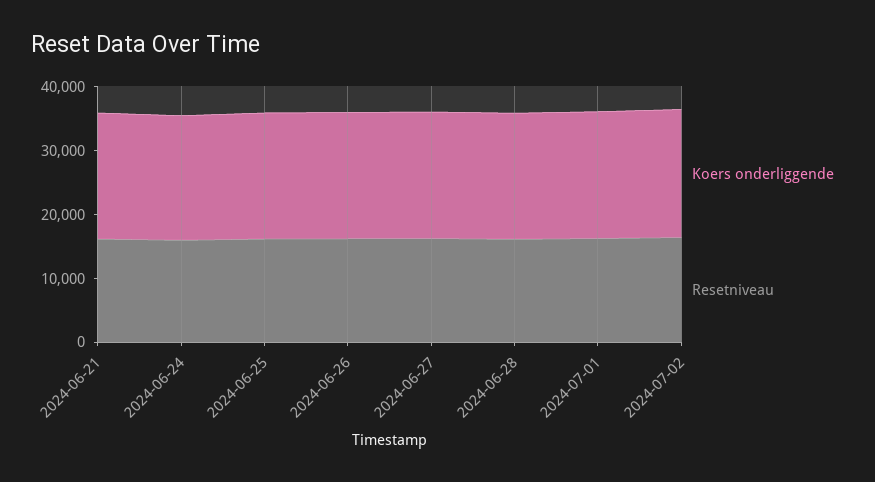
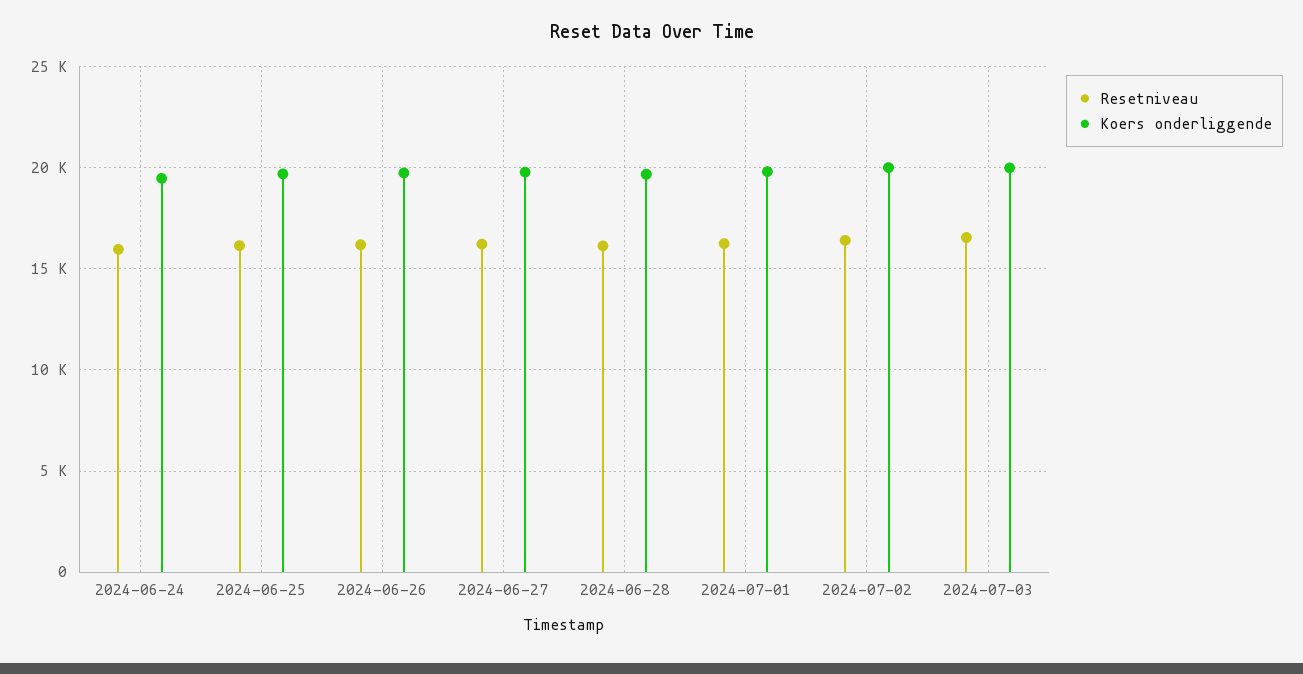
Koers onderliggende, 2024-06-21: 20000 -> none
Resetniveau, 2024-06-21: 16000 -> none
Resetniveau, 2024-07-03: none -> 16500
Koers onderliggende, 2024-07-03: none -> 20000

